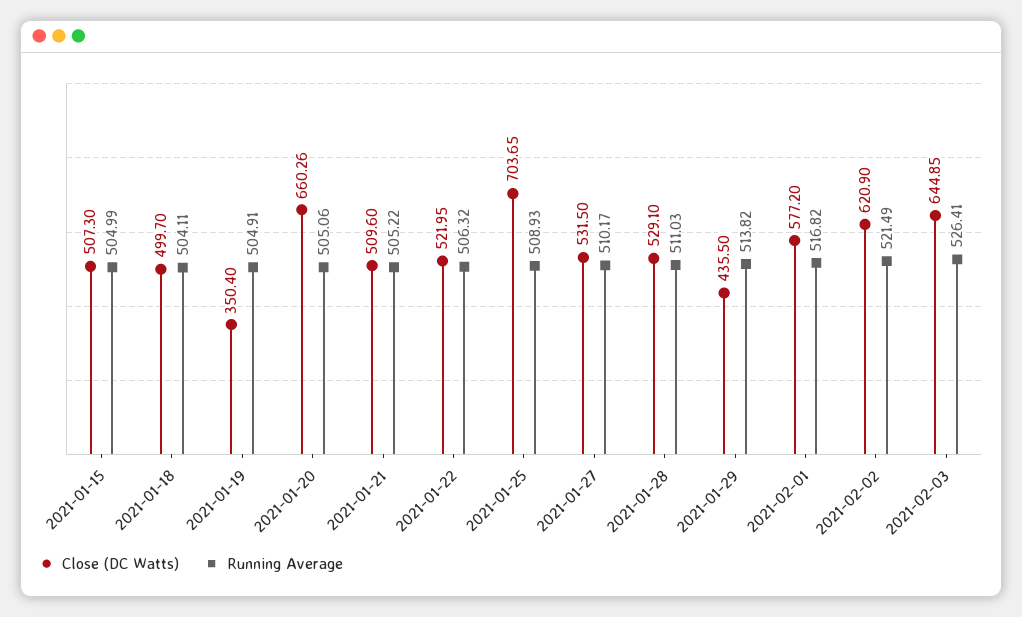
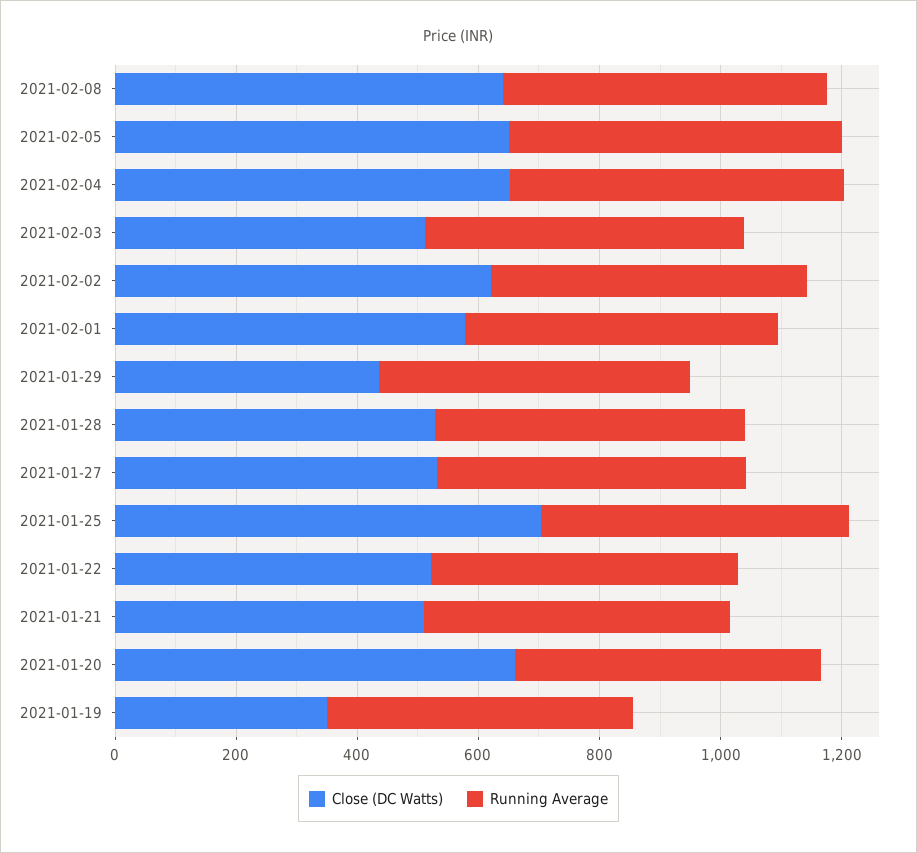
Close (DC Watts), 2021-01-15: 507.3 -> none
Running Average, 2021-01-15: 504.99 -> none
Close (DC Watts), 2021-01-18: 499.7 -> none
Running Average, 2021-01-18: 504.11 -> none
Close (DC Watts), 2021-02-03: 644.85 -> 500
Close (DC Watts), 2021-02-08: none -> 650
Running Average, 2021-02-08: none -> 550
Close (DC Watts), 2021-02-05: none -> 650
Running Average, 2021-02-05: none -> 550
Close (DC Watts), 2021-02-04: none -> 650
Running Average, 2021-02-04: none -> 550

